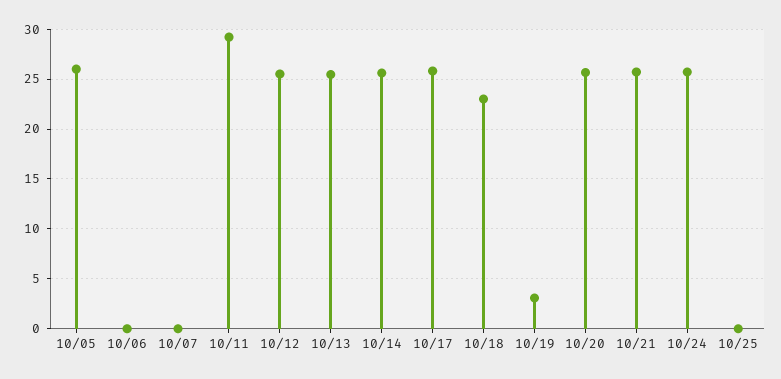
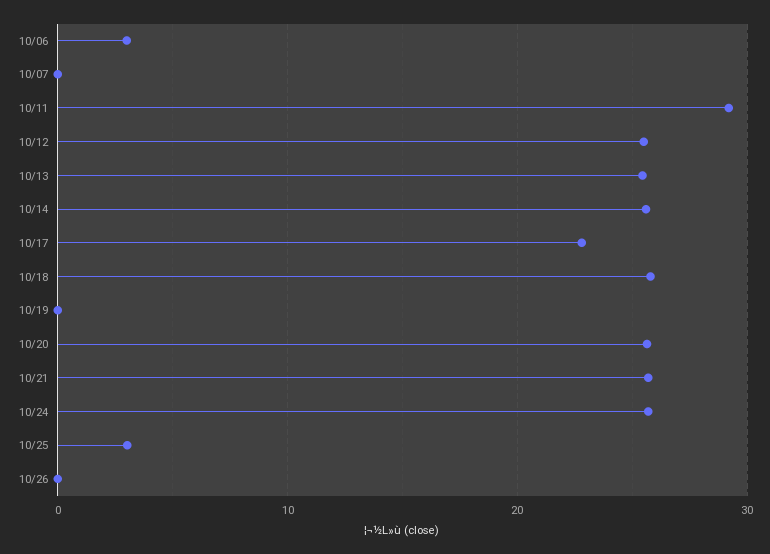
10/05: 26 -> none
10/06: 0 -> 3
10/17: 26 -> 23
10/18: 23 -> 26
10/19: 3 -> 0
10/25: 0 -> 3
10/26: none -> 0

